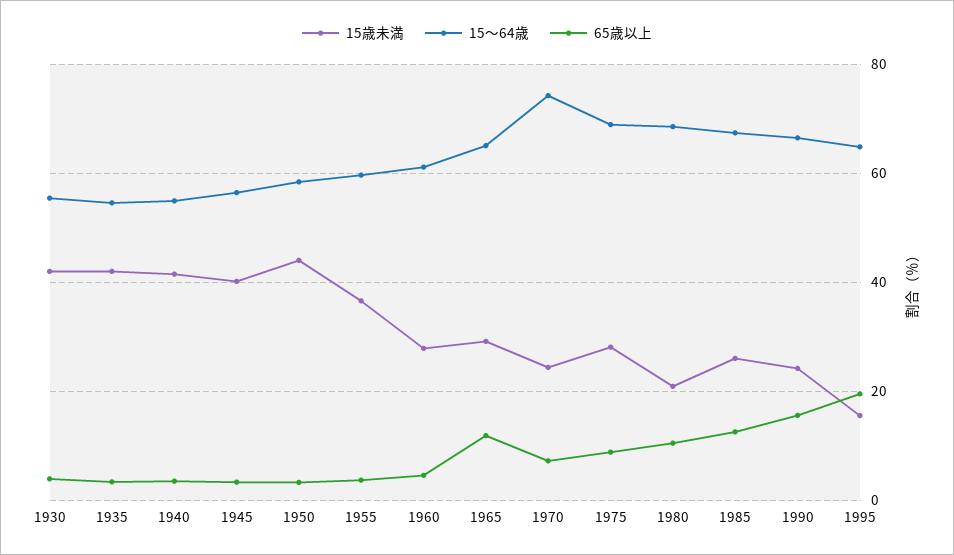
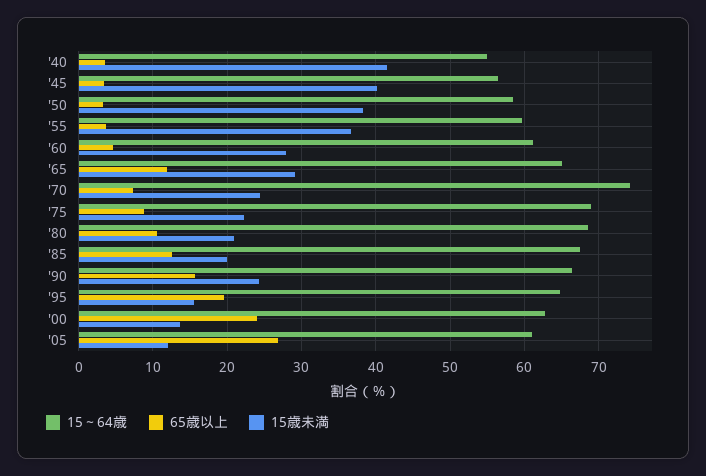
15歳未満, 1930: 42 -> none
15～64歳, 1930: 56 -> none
65歳以上, 1930: 4 -> none
15歳未満, 1935: 42 -> none
15～64歳, 1935: 54 -> none
65歳以上, 1935: 4 -> none
15歳未満, 1950: 44 -> 38
15歳未満, 1975: 28 -> 22
15歳未満, 1985: 26 -> 20
15～64歳, '00: none -> 63
65歳以上, '00: none -> 24
15歳未満, '00: none -> 14
15～64歳, '05: none -> 61
65歳以上, '05: none -> 27
15歳未満, '05: none -> 12

